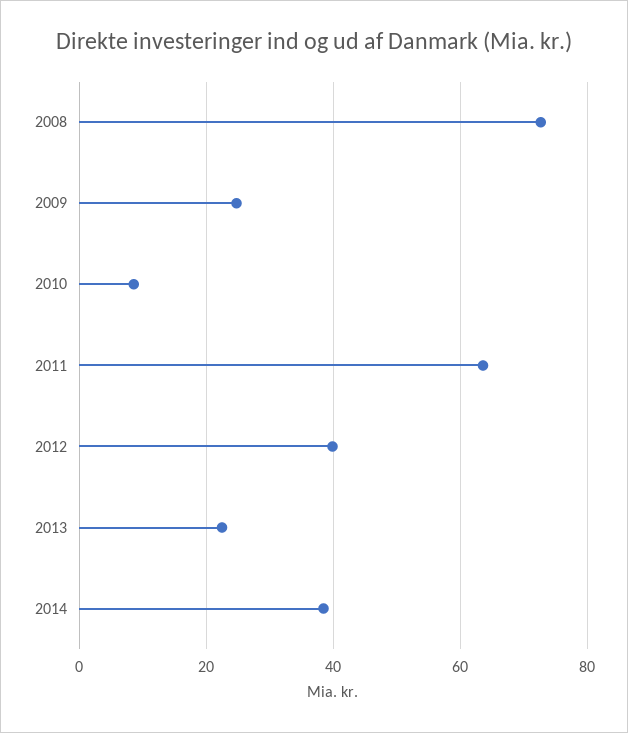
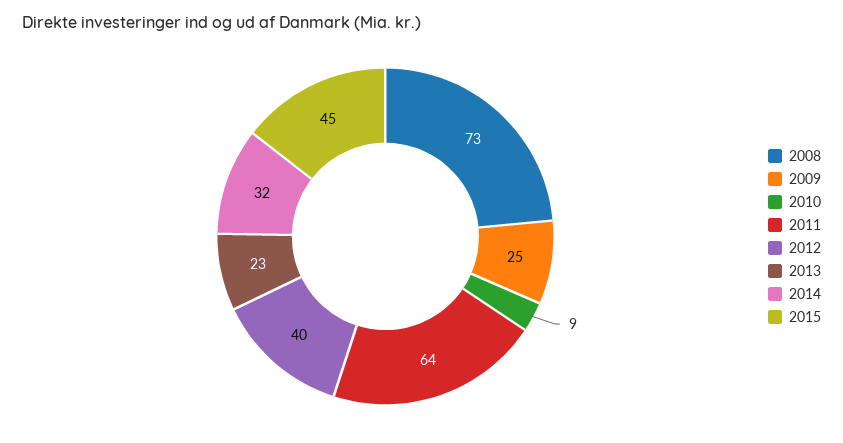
2014: 38 -> 32
2015: none -> 45

